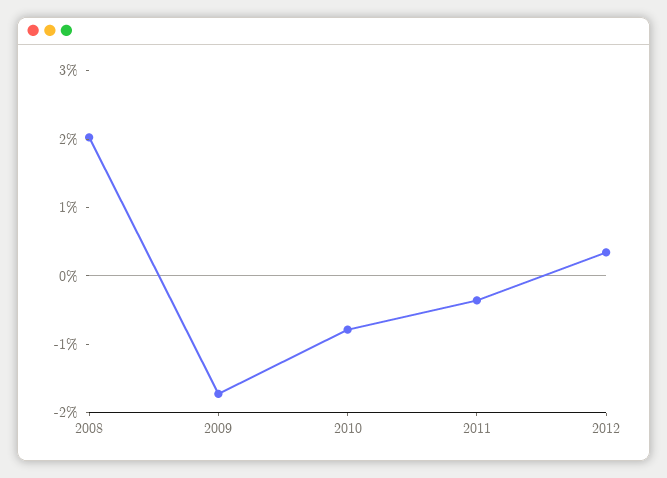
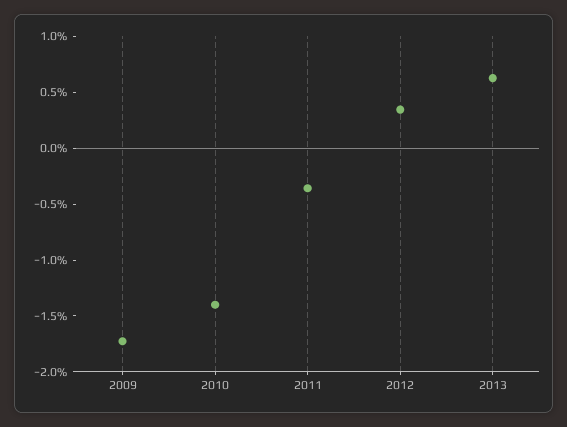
2008: 2 -> none
2010: -0.8 -> -1.4
2013: none -> 0.6

